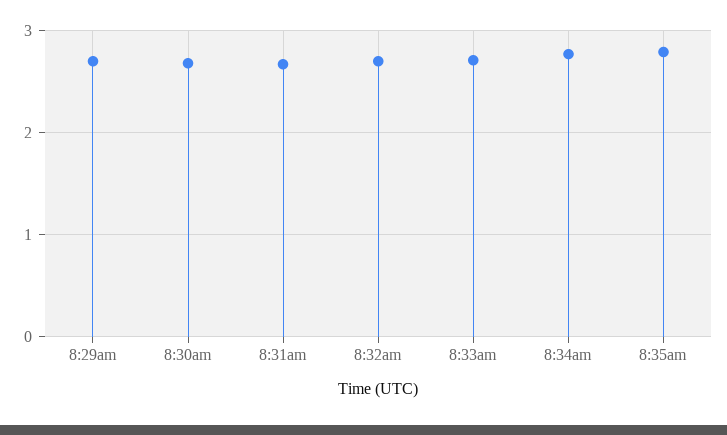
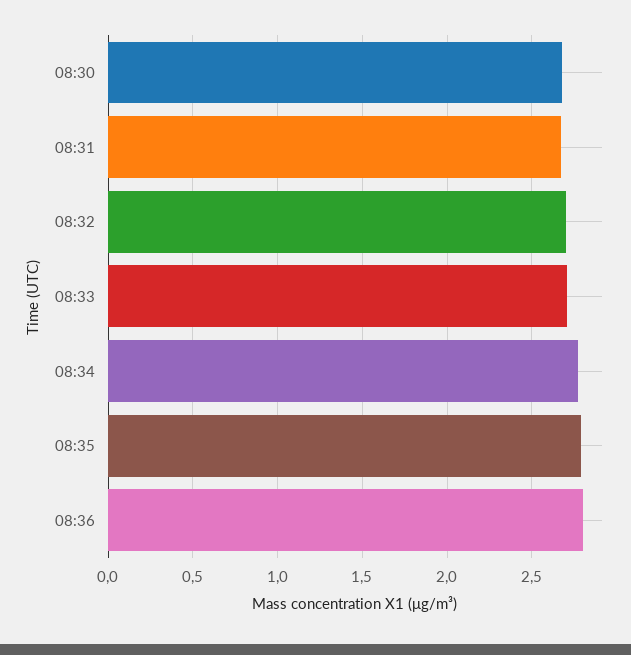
8:29am: 2.7 -> none
08:36: none -> 2.8

